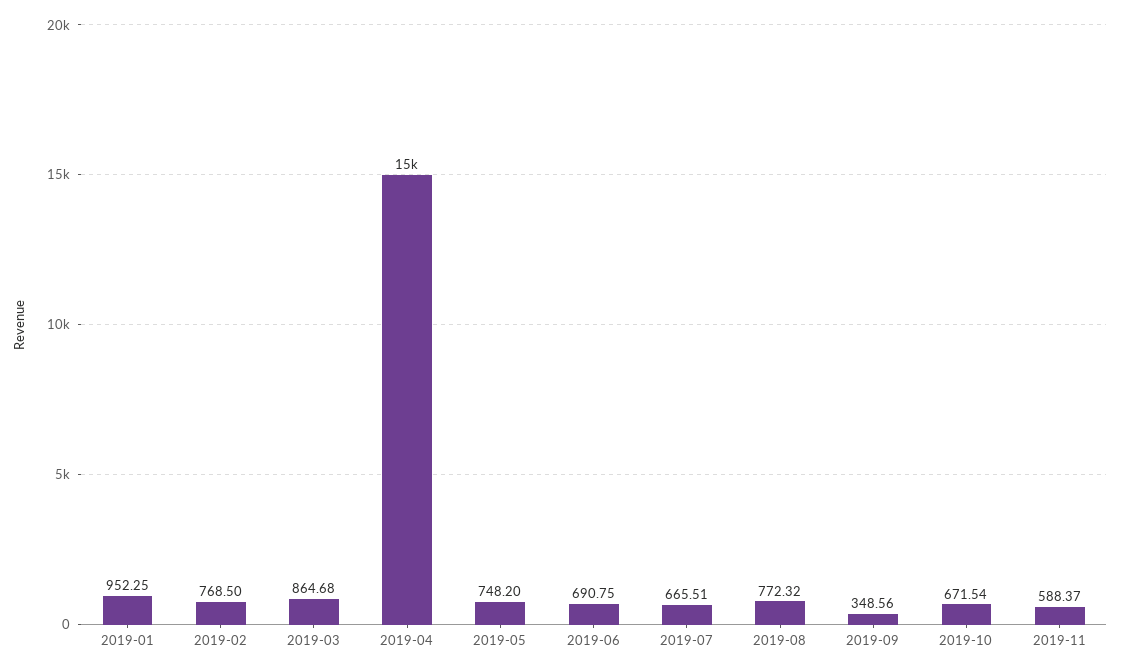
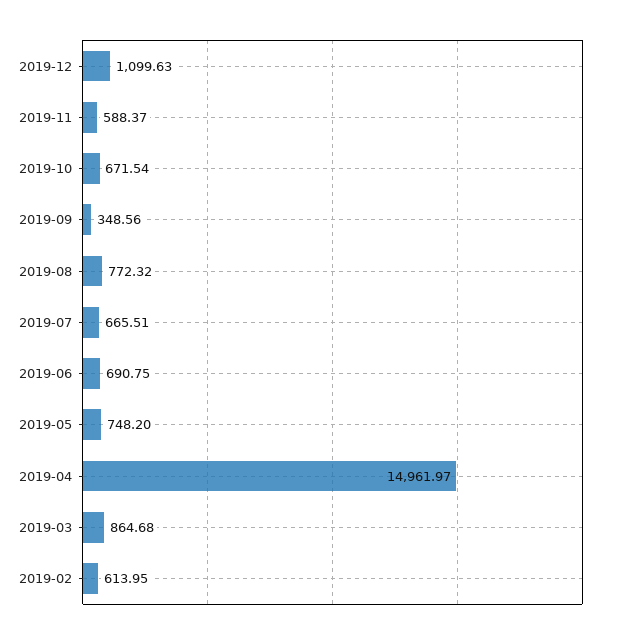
2019-01: 952.25 -> none
2019-02: 768.5 -> 613.95
2019-12: none -> 1099.63

